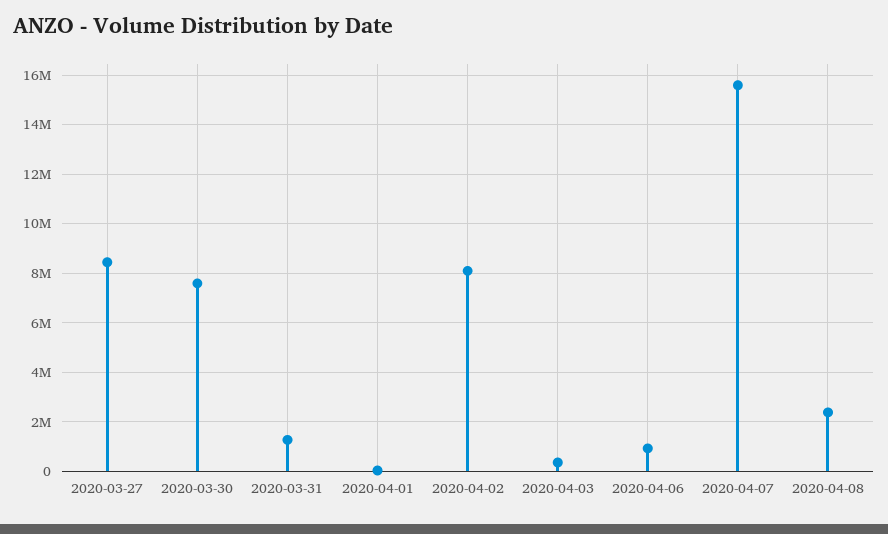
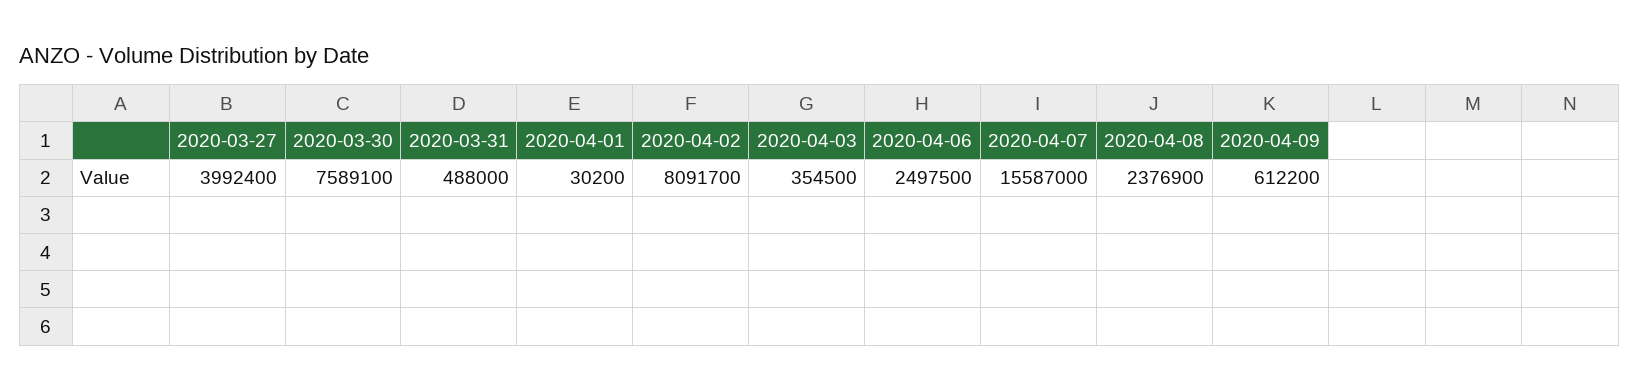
2020-03-27: 8500000 -> 3992400
2020-03-31: 1250000 -> 488000
2020-04-06: 1000000 -> 2497500
2020-04-09: none -> 612200

